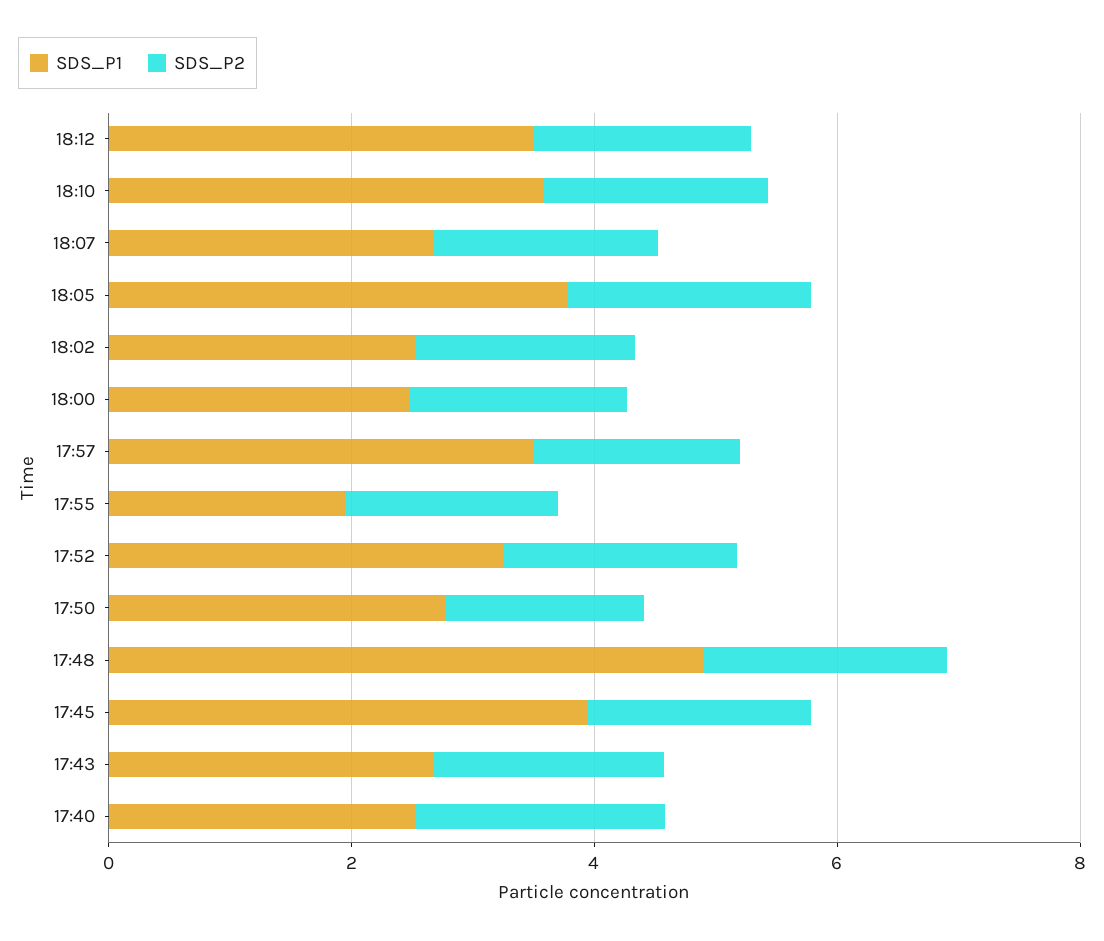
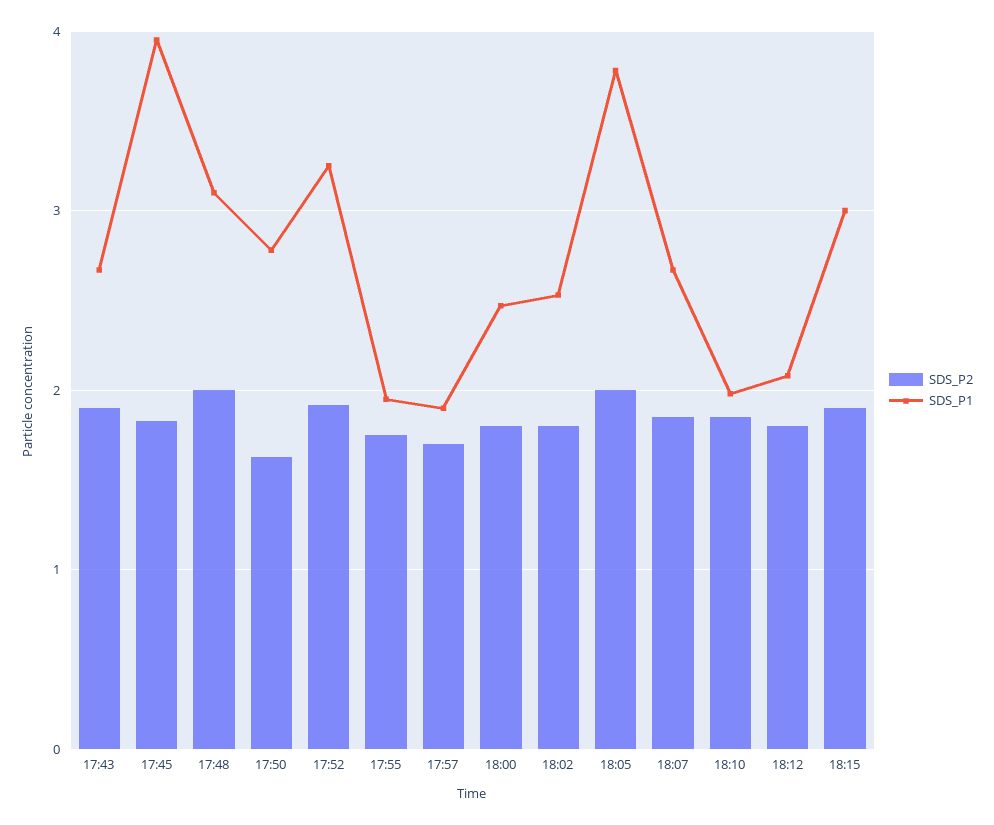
SDS_P1, 18:12: 3.5 -> 2.1
SDS_P1, 18:10: 3.5 -> 2
SDS_P1, 17:57: 3.5 -> 1.9
SDS_P1, 17:48: 5 -> 3.1
SDS_P1, 17:40: 2.5 -> none
SDS_P2, 17:40: 2 -> none
SDS_P2, 18:15: none -> 1.9
SDS_P1, 18:15: none -> 3

